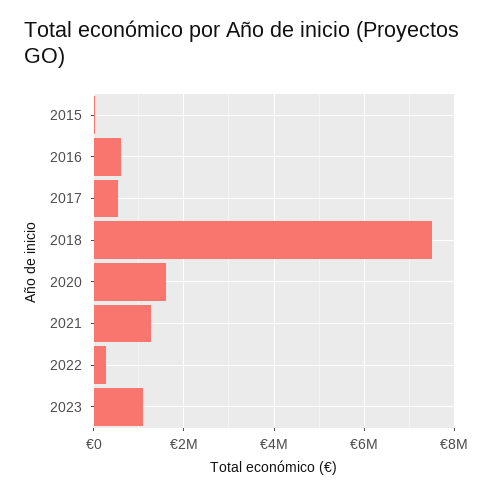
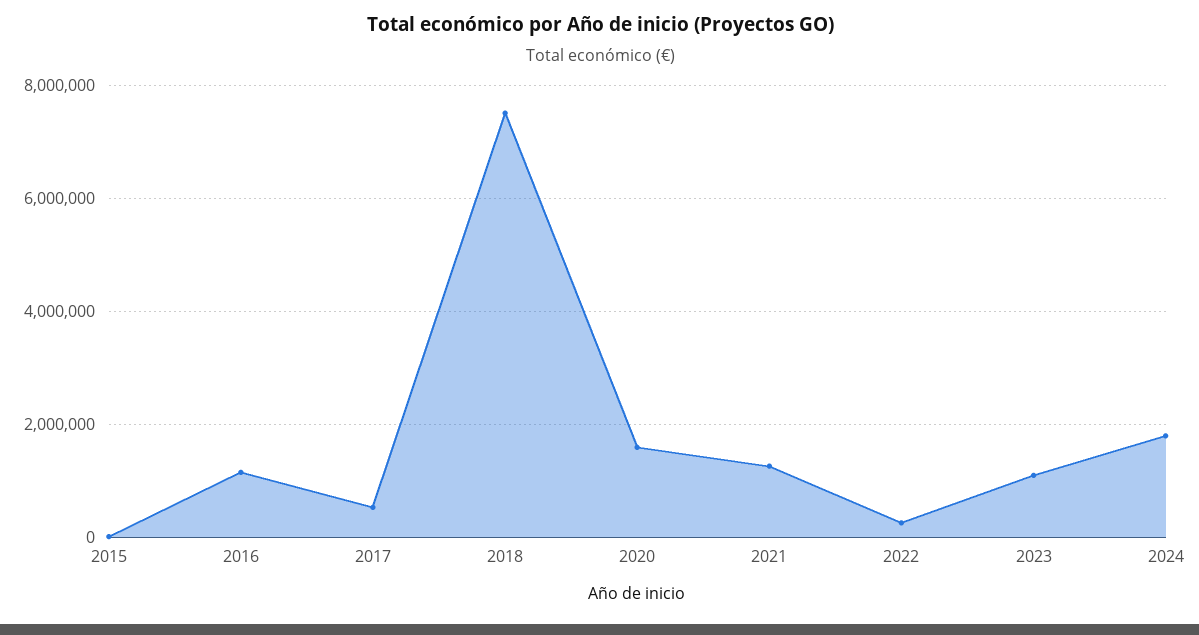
2016: 600000 -> 1200000
2024: none -> 1800000

